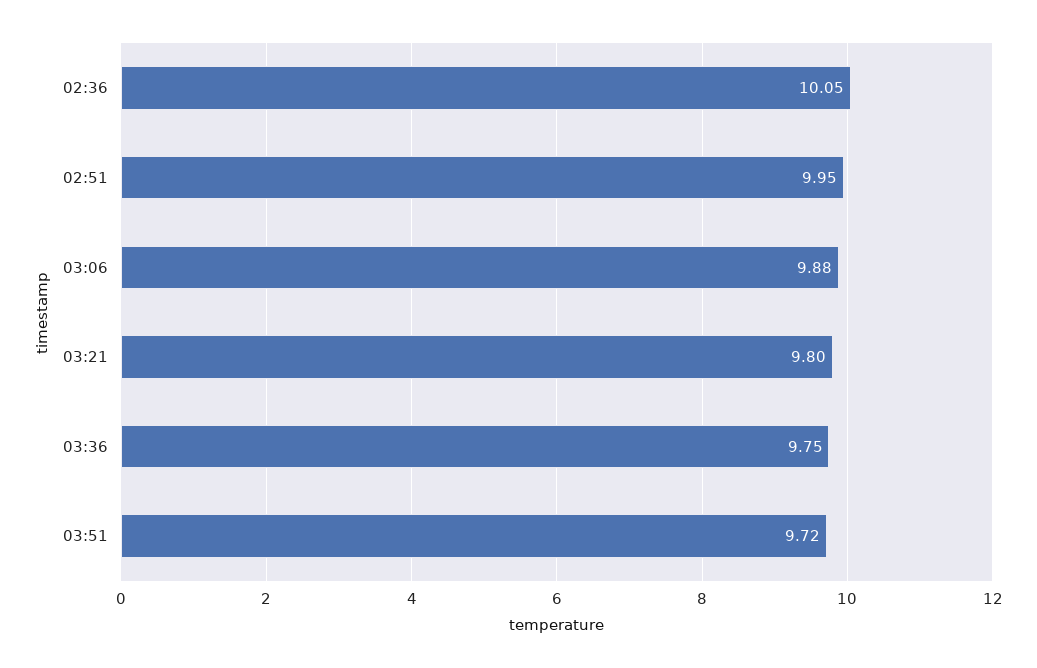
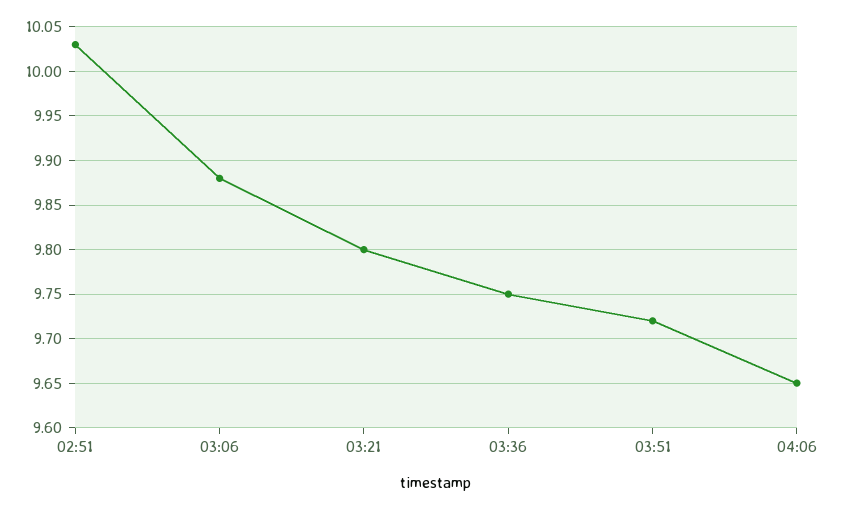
02:36: 10.05 -> none
02:51: 9.95 -> 10.03
04:06: none -> 9.65

